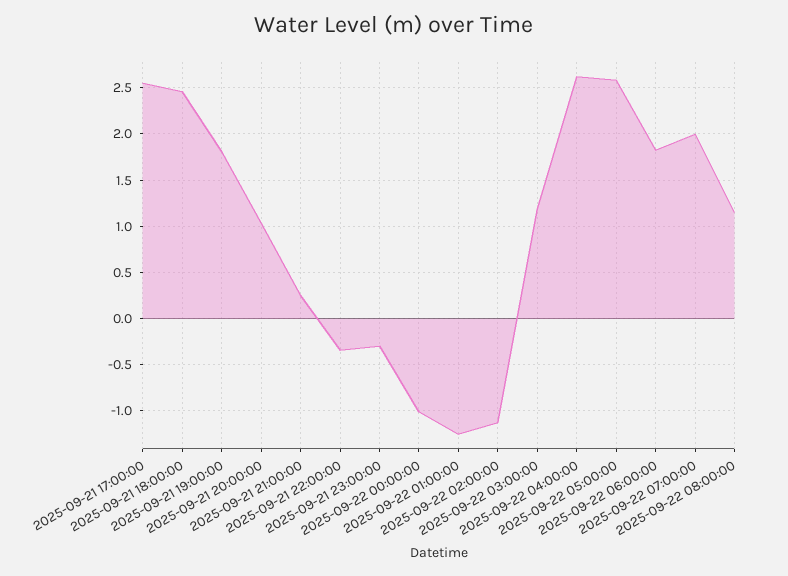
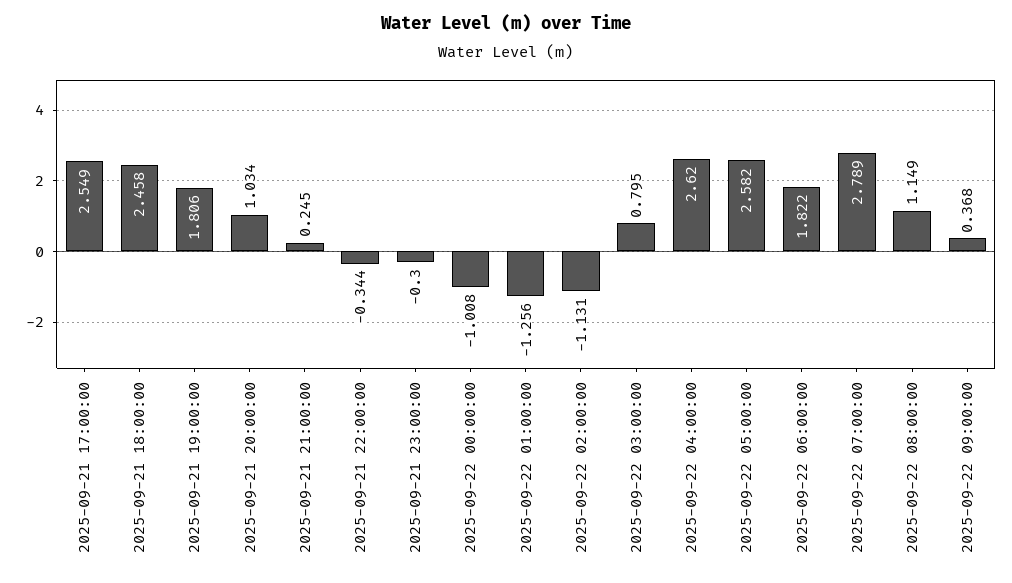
2025-09-22 03:00:00: 1.2 -> 0.795
2025-09-22 07:00:00: 2 -> 2.789
2025-09-22 09:00:00: none -> 0.368

